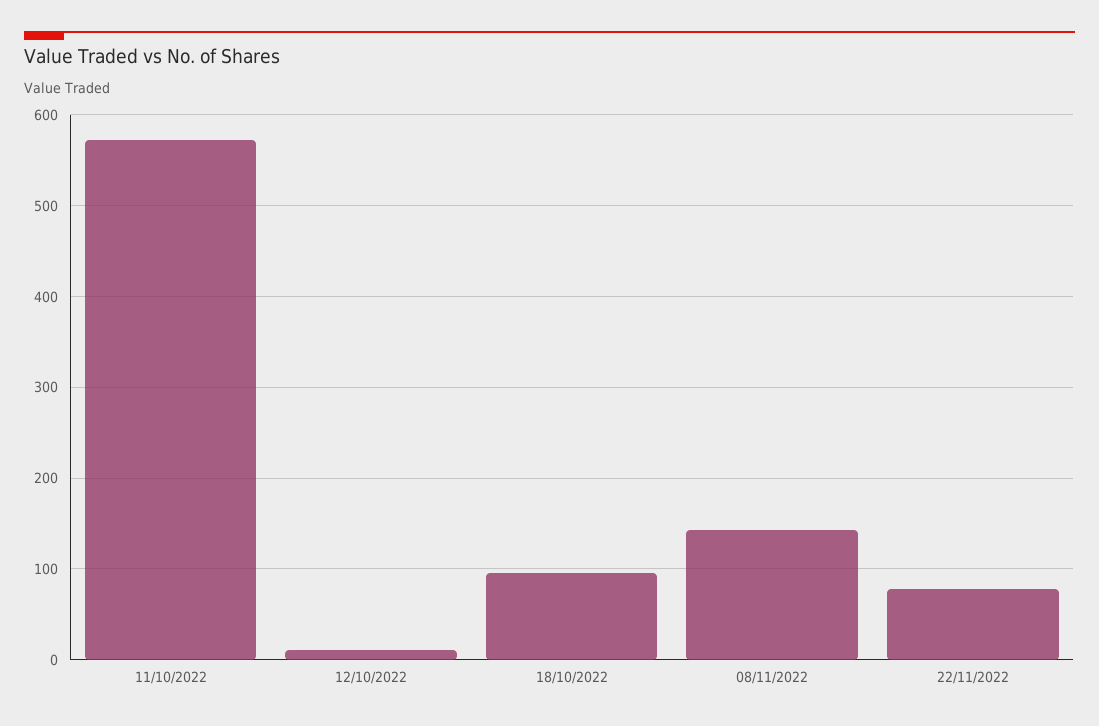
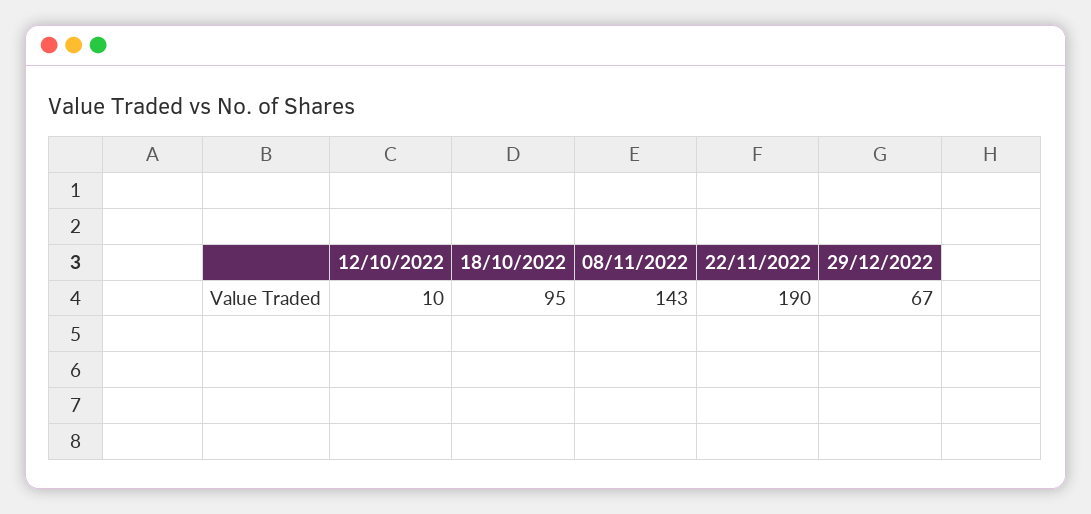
11/10/2022: 570 -> none
22/11/2022: 80 -> 190
29/12/2022: none -> 67

